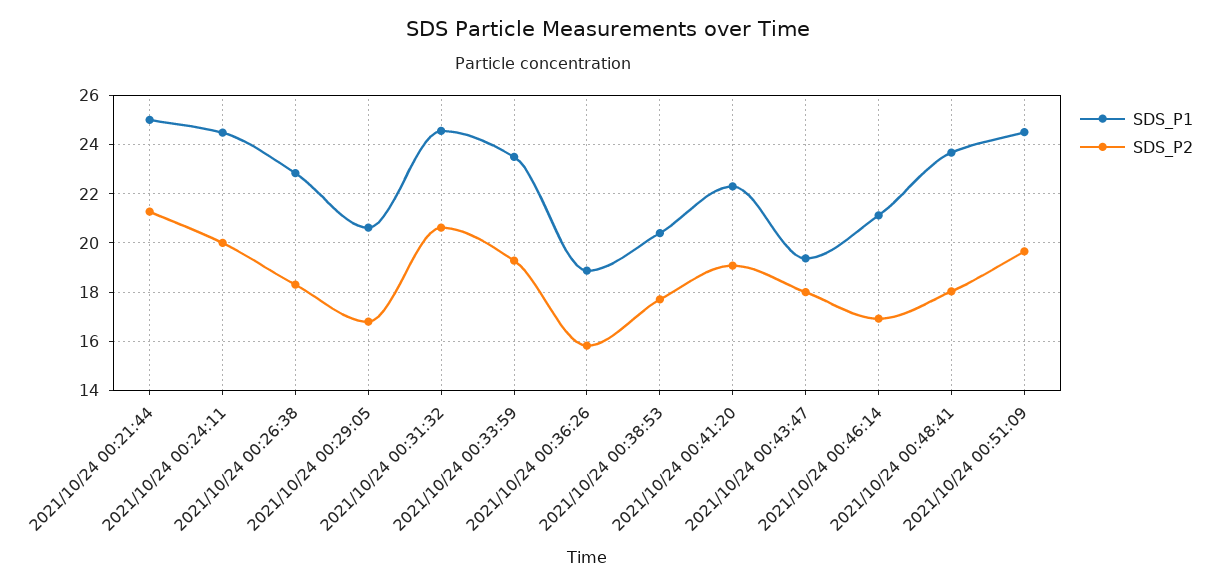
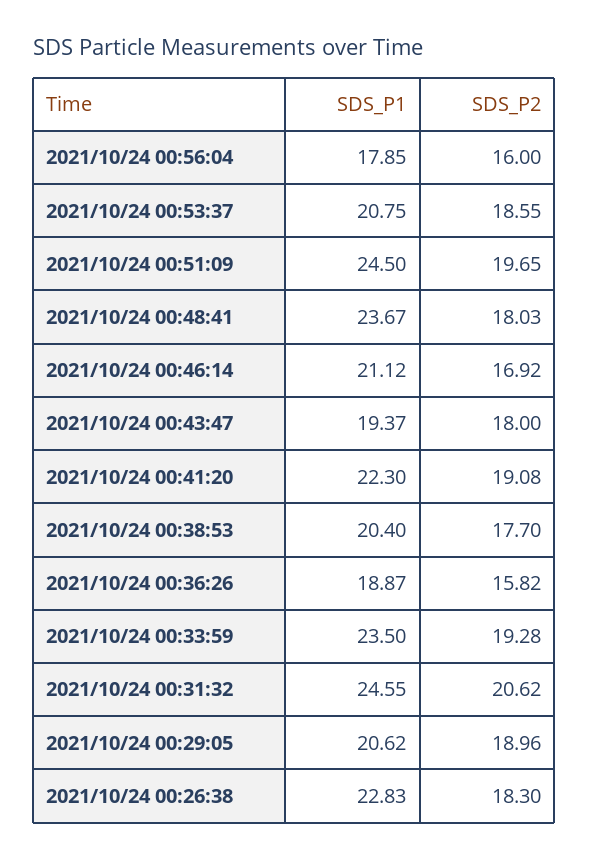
SDS_P1, 2021/10/24 00:21:44: 25 -> none
SDS_P2, 2021/10/24 00:21:44: 21.25 -> none
SDS_P1, 2021/10/24 00:24:11: 24.5 -> none
SDS_P2, 2021/10/24 00:24:11: 20 -> none
SDS_P2, 2021/10/24 00:29:05: 16.75 -> 18.96
SDS_P1, 2021/10/24 00:56:04: none -> 17.85
SDS_P2, 2021/10/24 00:56:04: none -> 16
SDS_P1, 2021/10/24 00:53:37: none -> 20.75
SDS_P2, 2021/10/24 00:53:37: none -> 18.55

